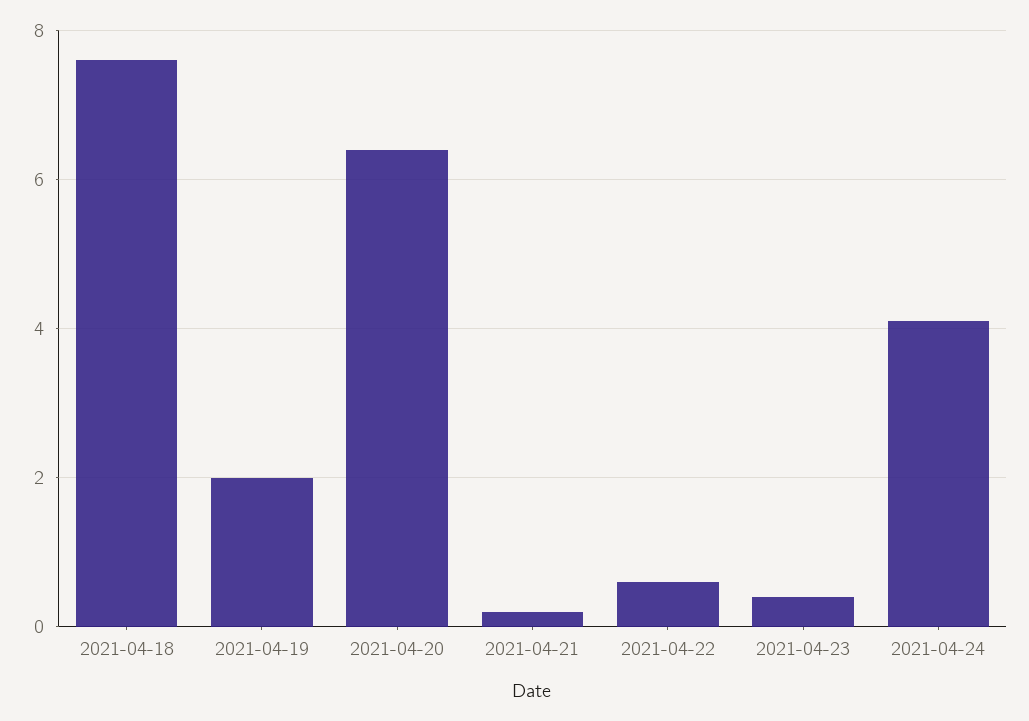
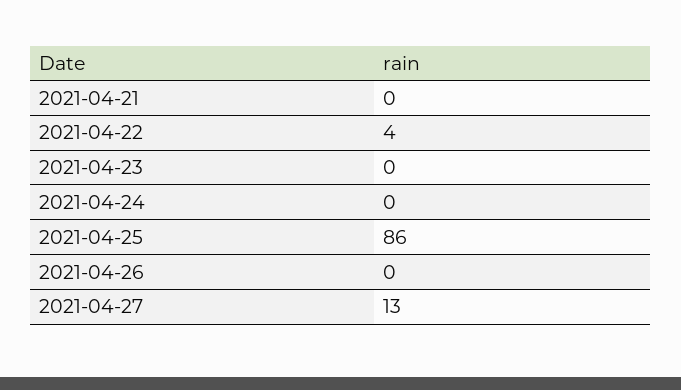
2021-04-18: 7.5 -> none
2021-04-19: 2 -> none
2021-04-20: 6.5 -> none
2021-04-22: 0.5 -> 4
2021-04-24: 4 -> 0
2021-04-25: none -> 86
2021-04-26: none -> 0
2021-04-27: none -> 13

